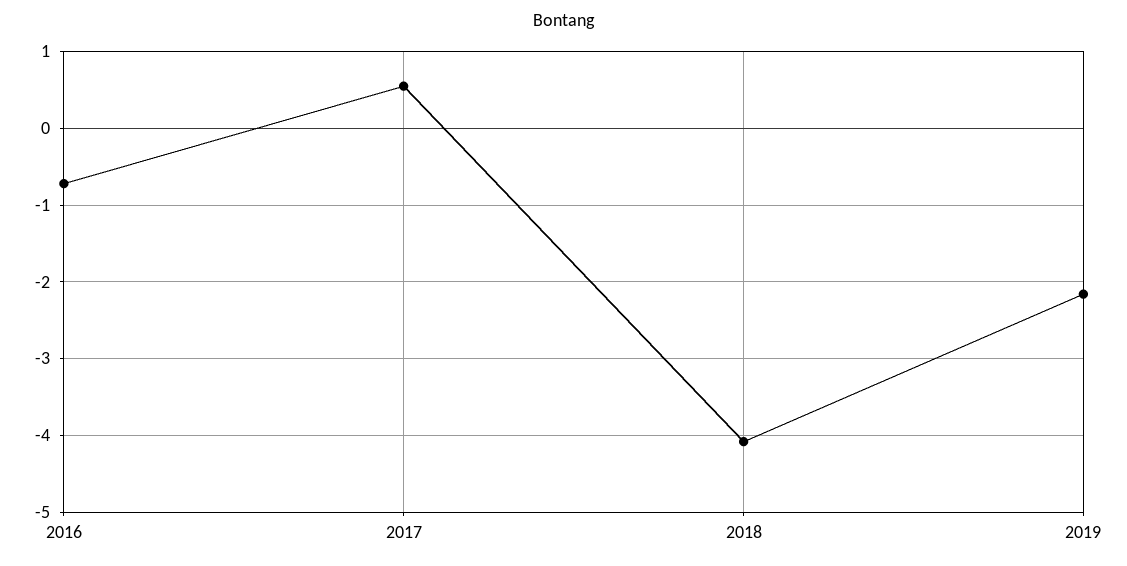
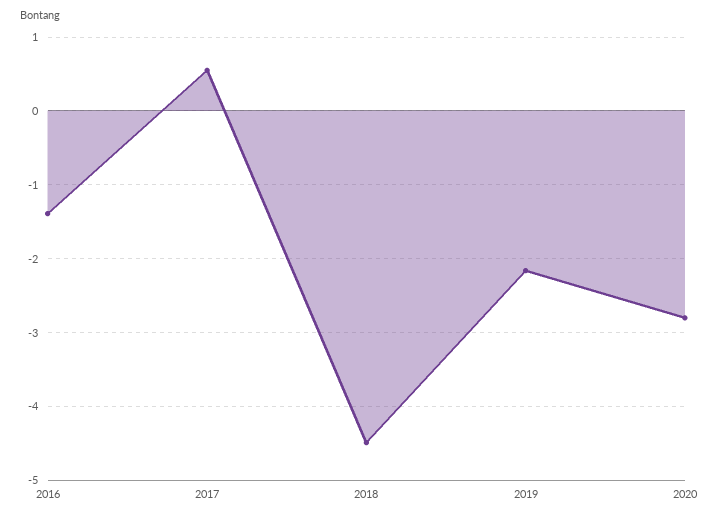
2016: -0.7 -> -1.4
2018: -4.1 -> -4.5
2020: none -> -2.8

